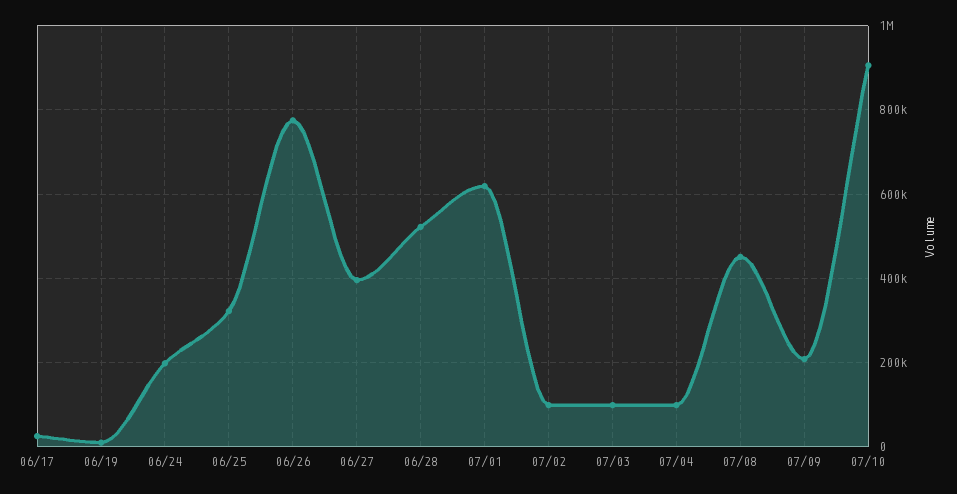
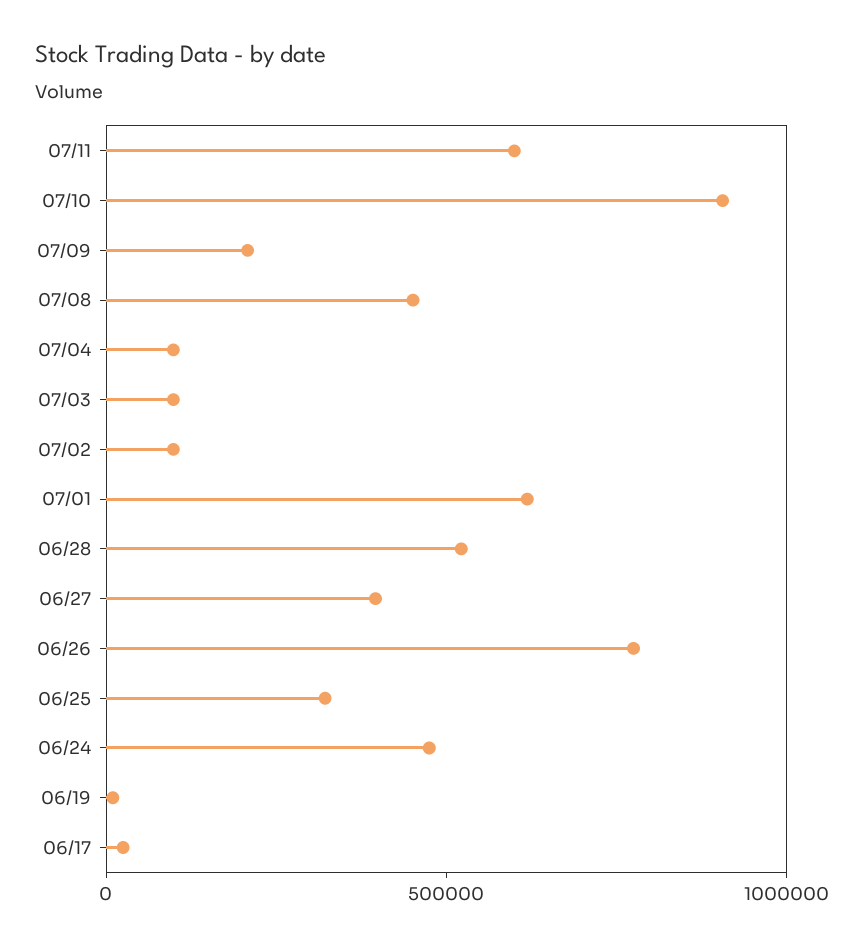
06/24: 200000 -> 500000
07/11: none -> 600000

